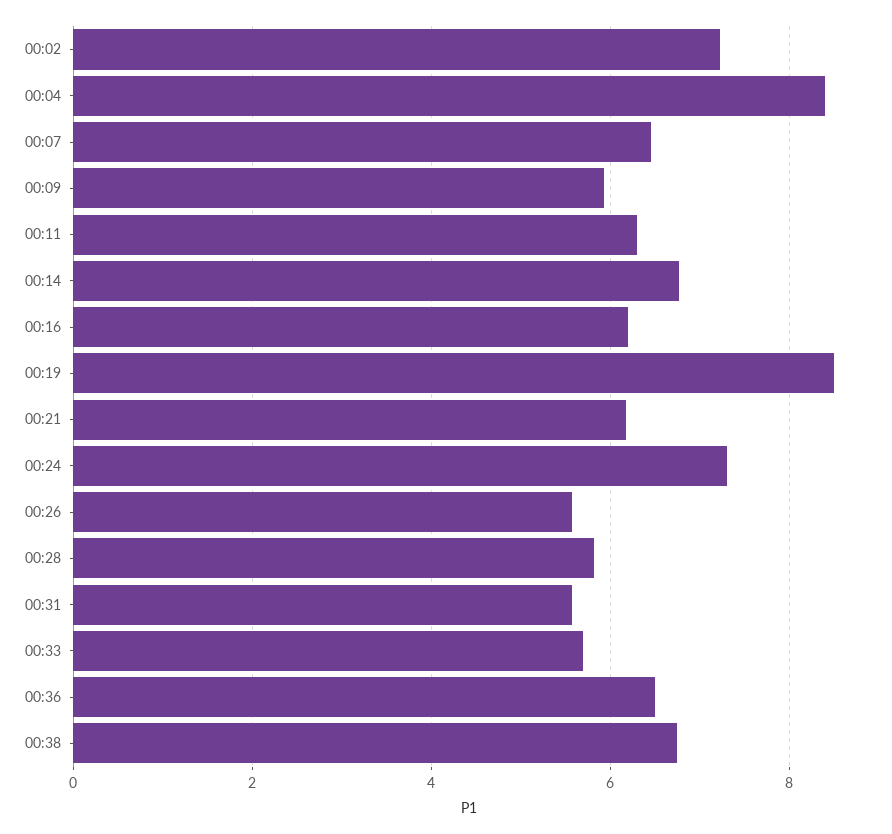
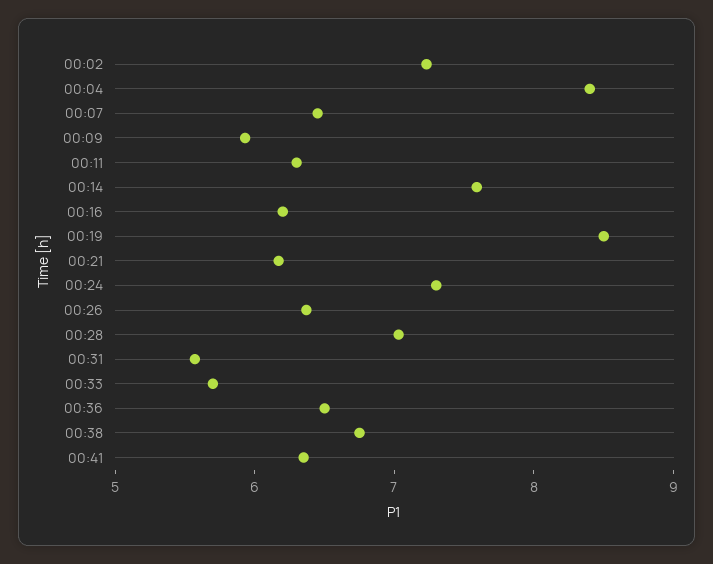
00:14: 6.8 -> 7.6
00:26: 5.6 -> 6.4
00:28: 5.8 -> 7
00:41: none -> 6.4

